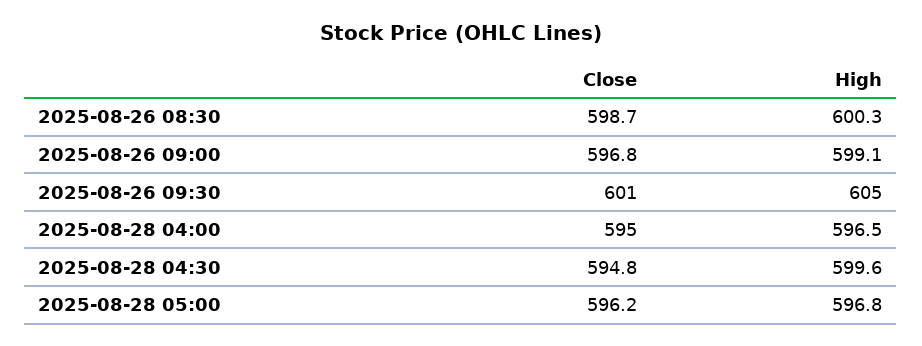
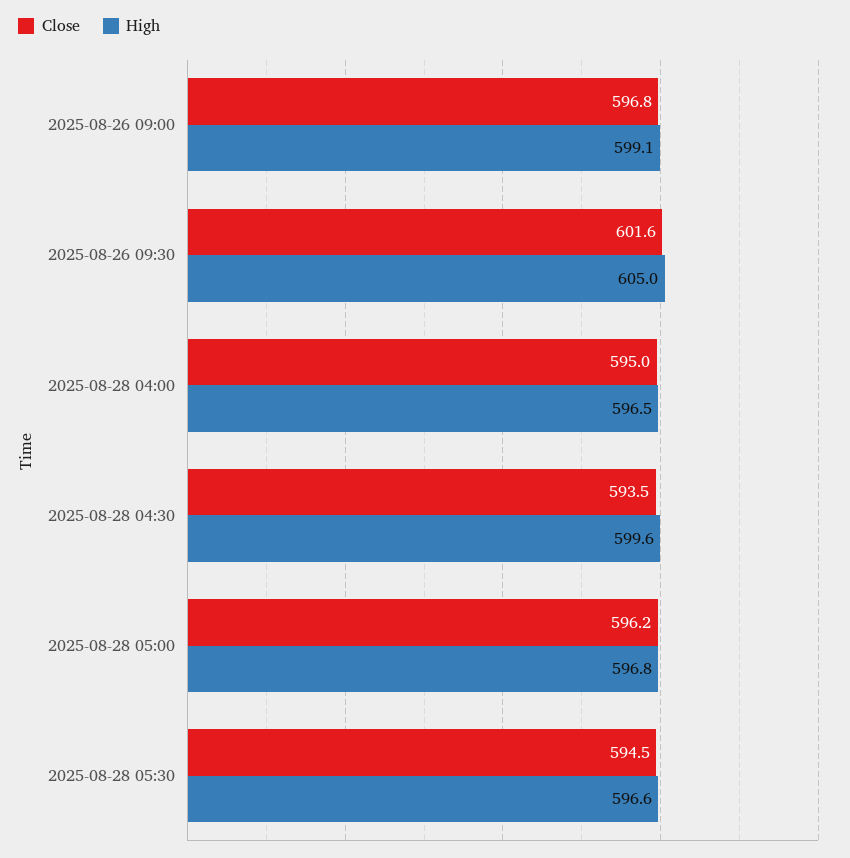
Close, 2025-08-26 08:30: 598.7 -> none
High, 2025-08-26 08:30: 600.3 -> none
Close, 2025-08-26 09:30: 601 -> 601.6
Close, 2025-08-28 04:30: 594.8 -> 593.5
Close, 2025-08-28 05:30: none -> 594.5
High, 2025-08-28 05:30: none -> 596.6

